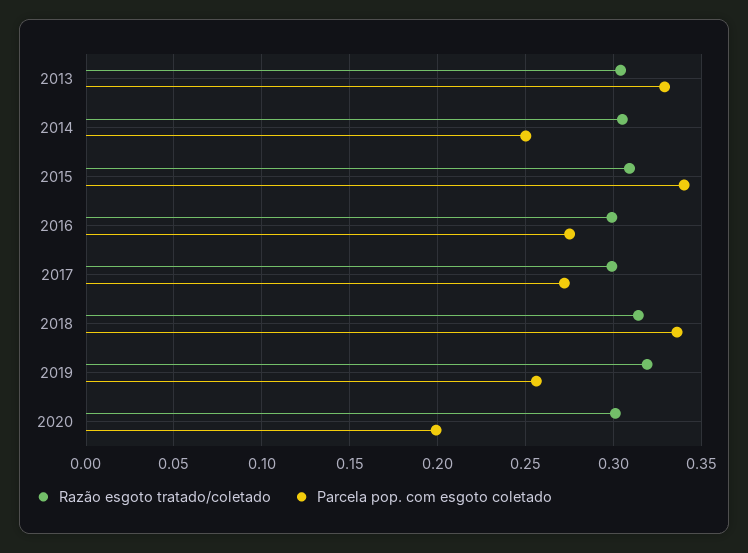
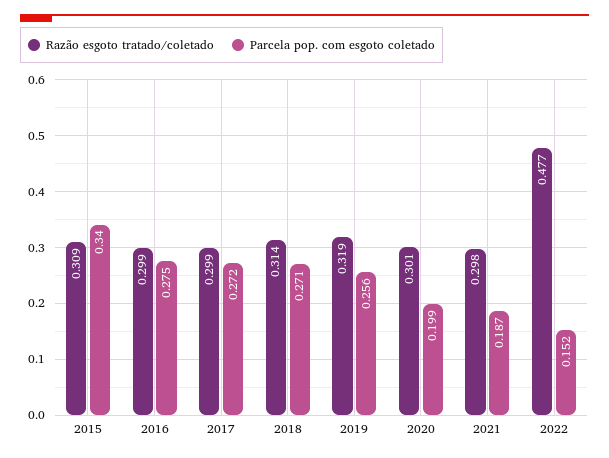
Razão esgoto tratado/coletado, 2013: 0.305 -> none
Parcela pop. com esgoto coletado, 2013: 0.33 -> none
Razão esgoto tratado/coletado, 2014: 0.305 -> none
Parcela pop. com esgoto coletado, 2014: 0.25 -> none
Parcela pop. com esgoto coletado, 2018: 0.335 -> 0.271
Razão esgoto tratado/coletado, 2021: none -> 0.298
Parcela pop. com esgoto coletado, 2021: none -> 0.187
Razão esgoto tratado/coletado, 2022: none -> 0.477
Parcela pop. com esgoto coletado, 2022: none -> 0.152

